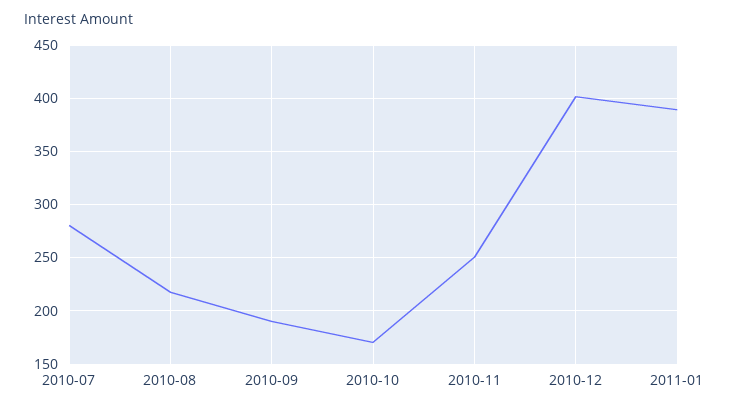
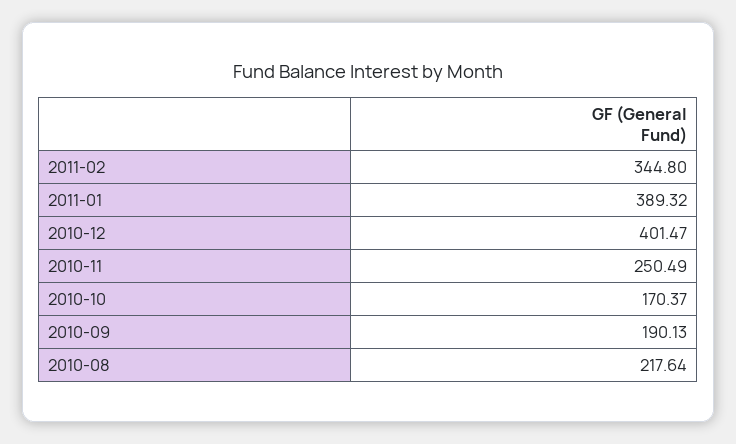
2010-07: 280 -> none
2011-02: none -> 344.8

